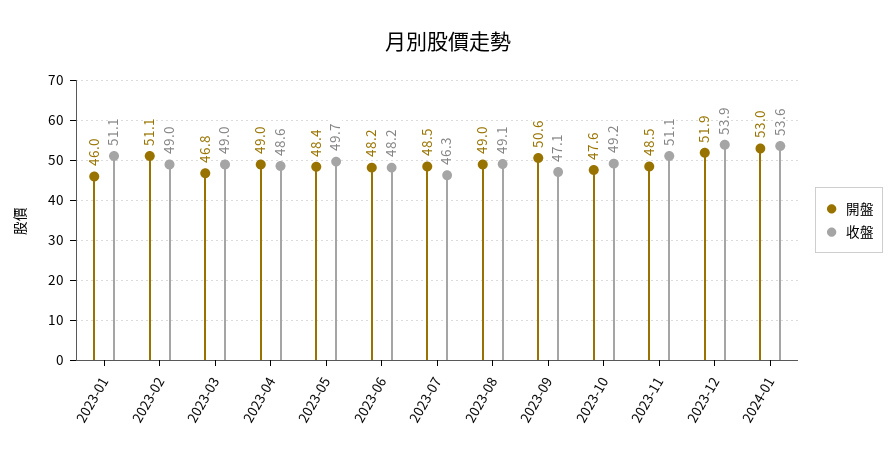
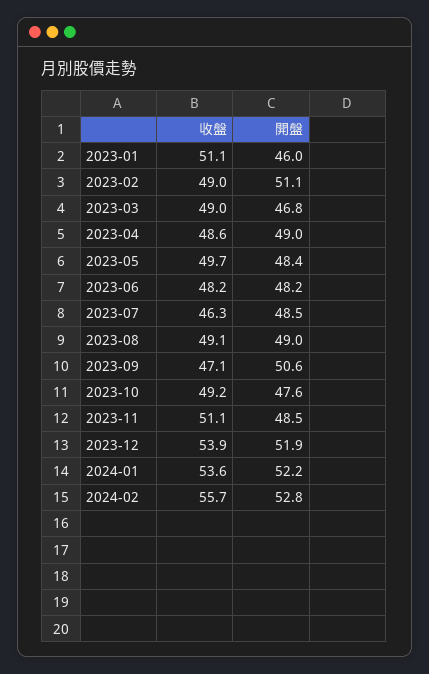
開盤, 2024-01: 53 -> 52.2
收盤, 2024-02: none -> 55.7
開盤, 2024-02: none -> 52.8

